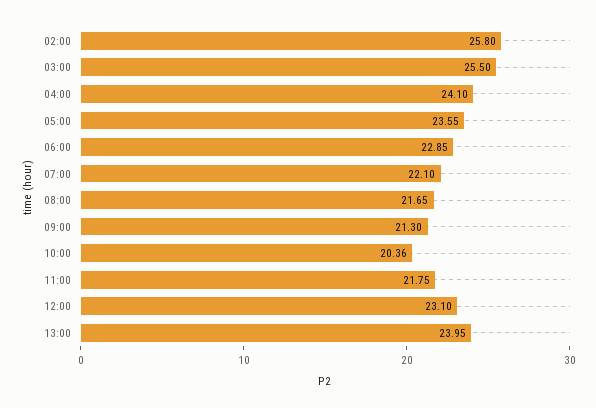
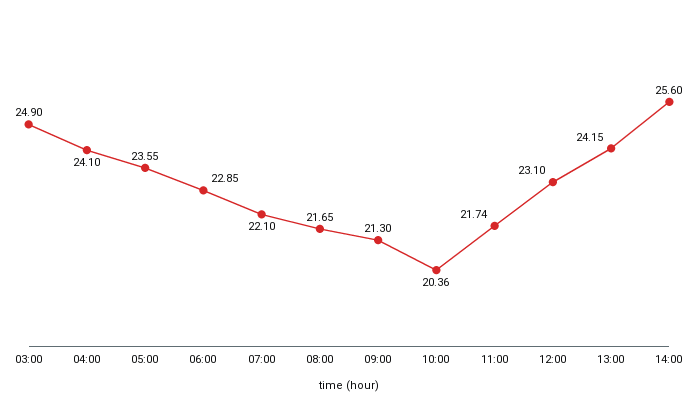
02:00: 25.8 -> none
03:00: 25.5 -> 24.9
11:00: 21.75 -> 21.74
13:00: 23.95 -> 24.15
14:00: none -> 25.6

